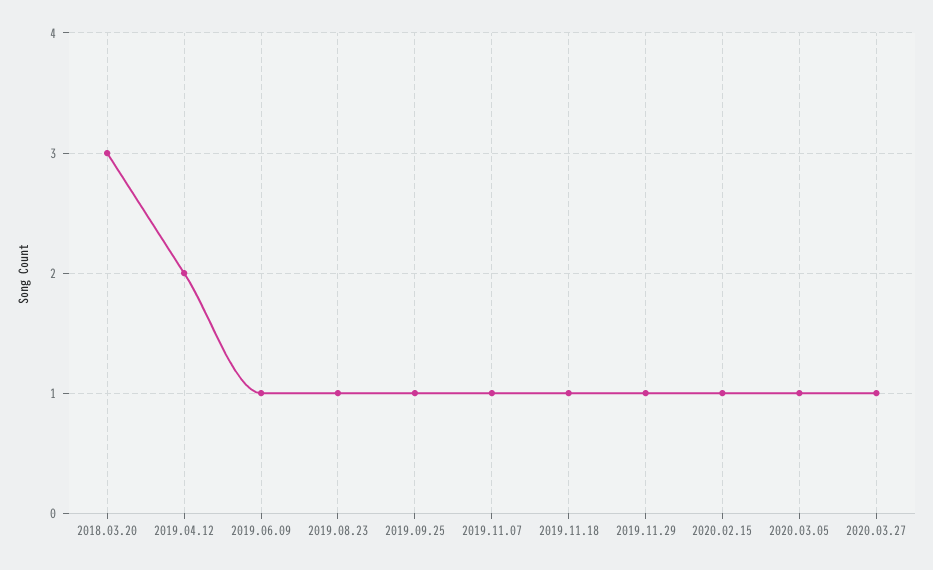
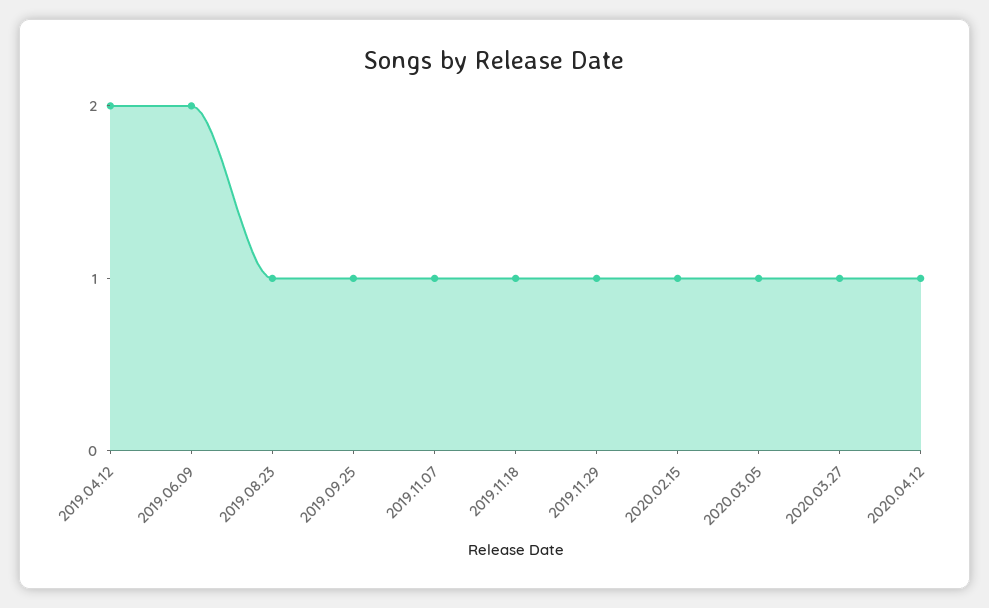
2018.03.20: 3 -> none
2019.06.09: 1 -> 2
2020.04.12: none -> 1

